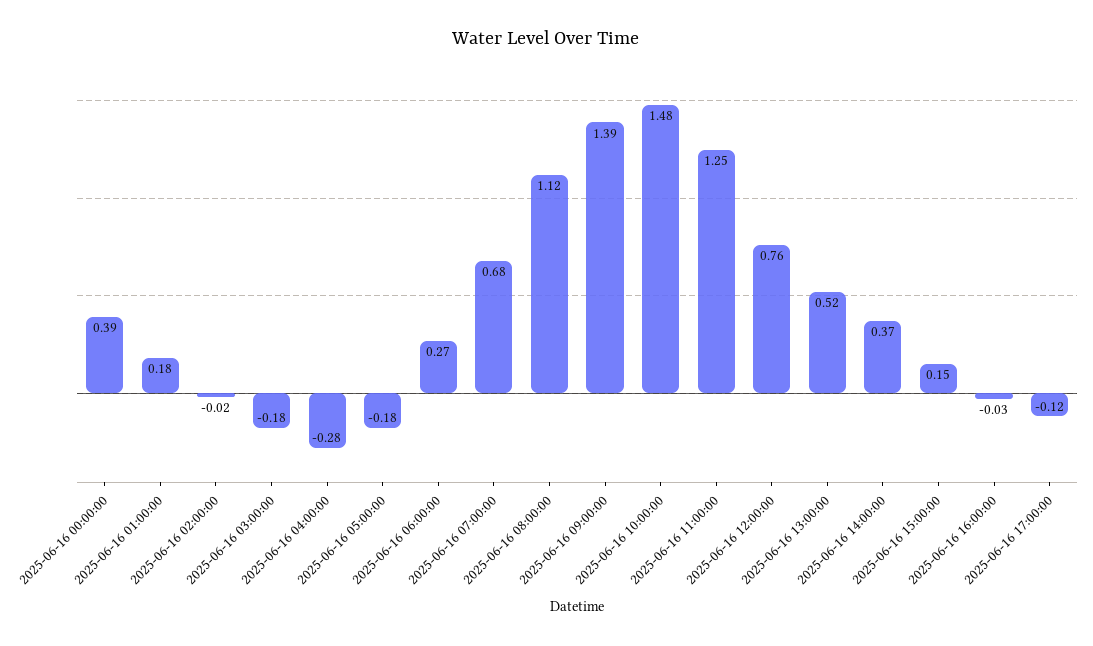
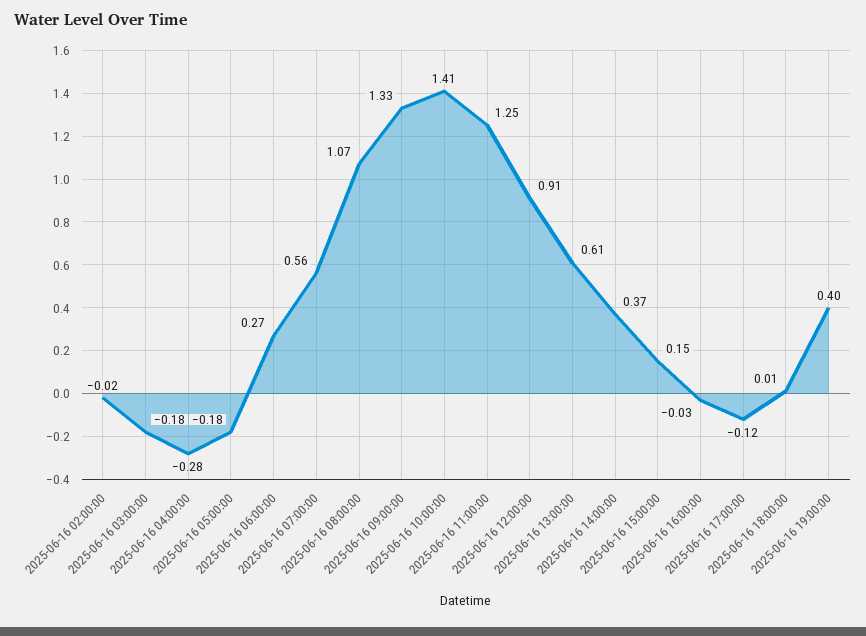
2025-06-16 00:00:00: 0.39 -> none
2025-06-16 01:00:00: 0.18 -> none
2025-06-16 07:00:00: 0.68 -> 0.56
2025-06-16 08:00:00: 1.12 -> 1.07
2025-06-16 09:00:00: 1.39 -> 1.33
2025-06-16 10:00:00: 1.48 -> 1.41
2025-06-16 12:00:00: 0.76 -> 0.91
2025-06-16 13:00:00: 0.52 -> 0.61
2025-06-16 18:00:00: none -> 0.01
2025-06-16 19:00:00: none -> 0.4

